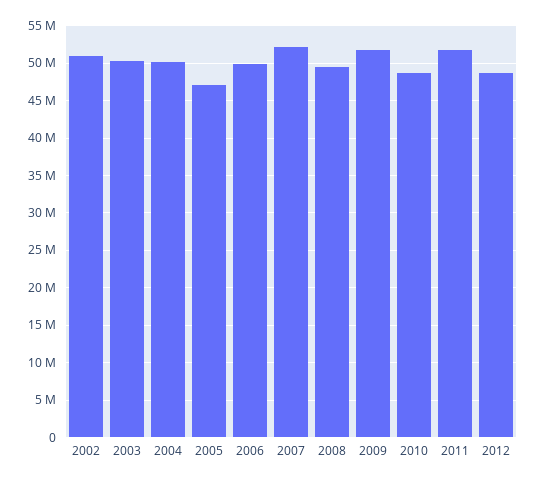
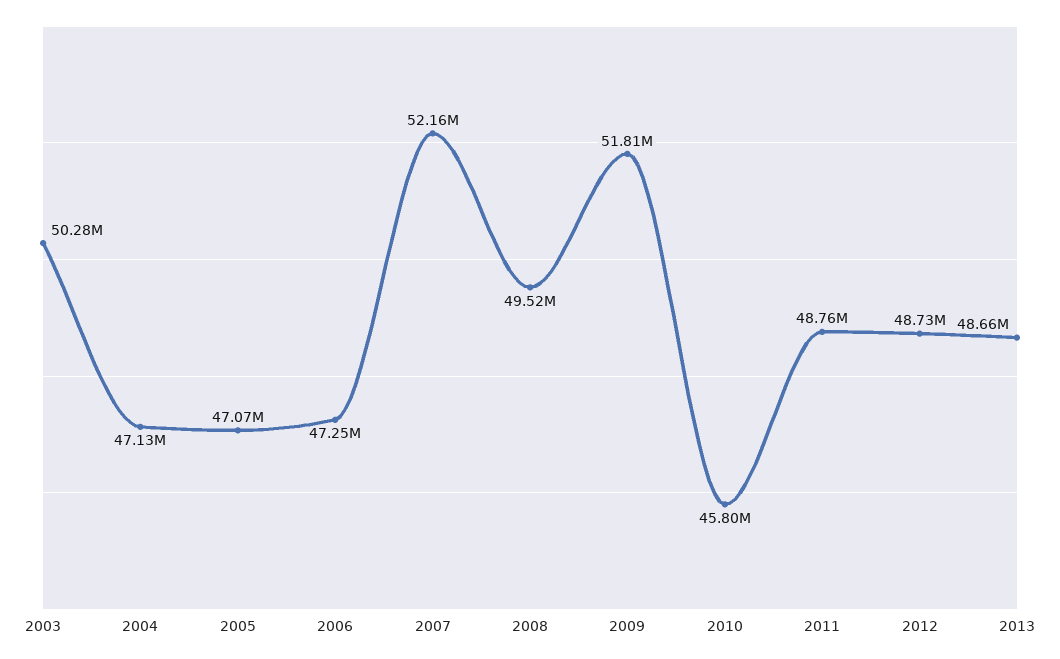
2002: 51000000 -> none
2004: 50000000 -> 47130000
2006: 50000000 -> 47250000
2010: 49000000 -> 45800000
2011: 52000000 -> 48760000
2013: none -> 48660000

